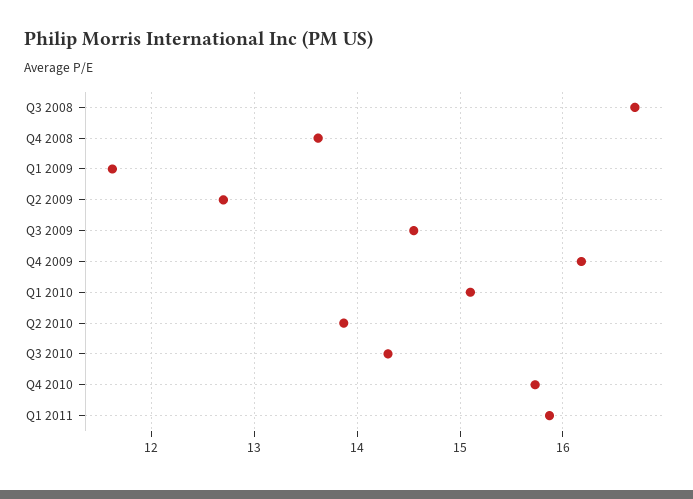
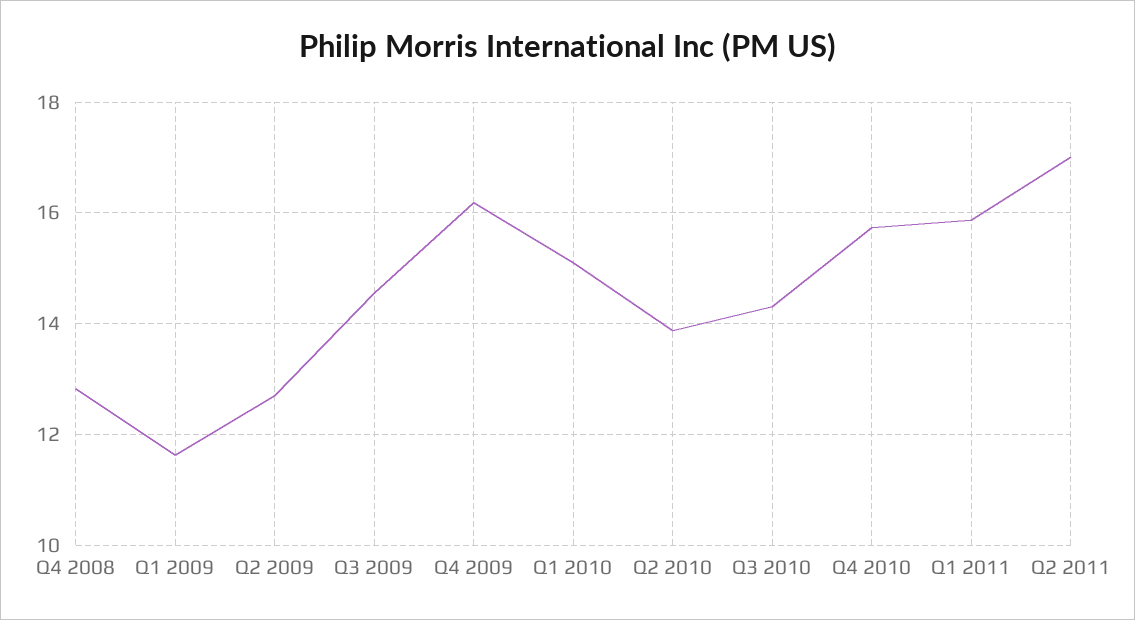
Q3 2008: 16.7 -> none
Q4 2008: 13.6 -> 12.8
Q2 2011: none -> 17

